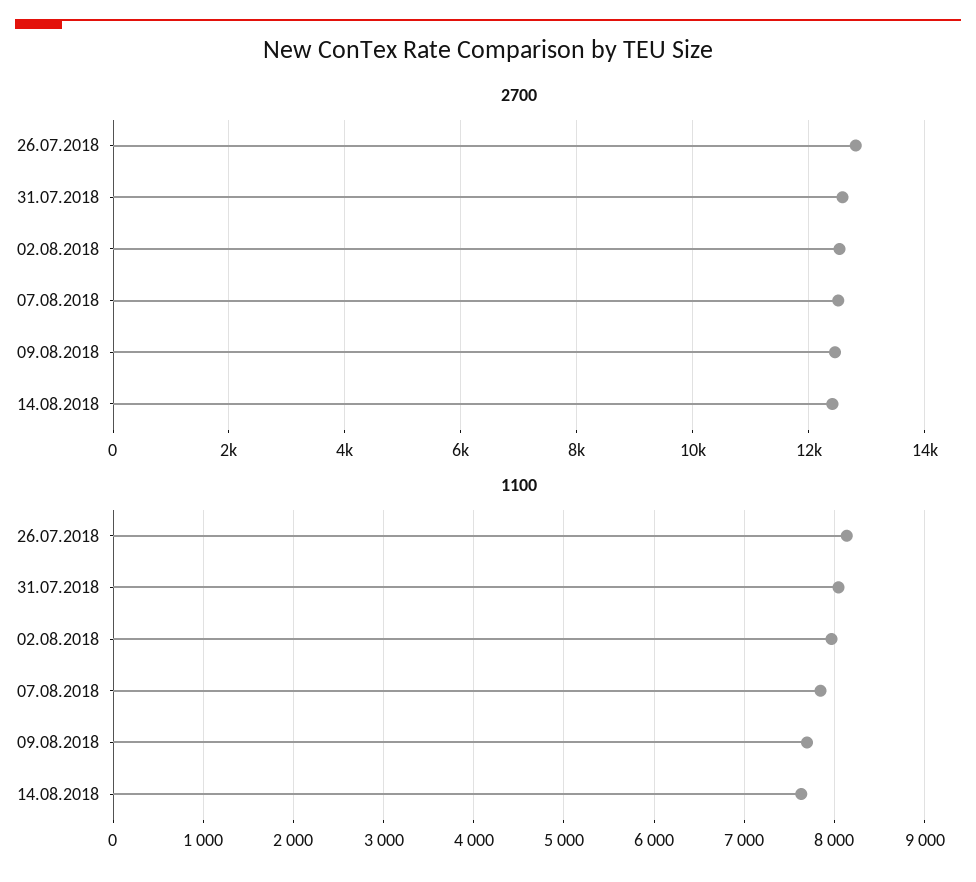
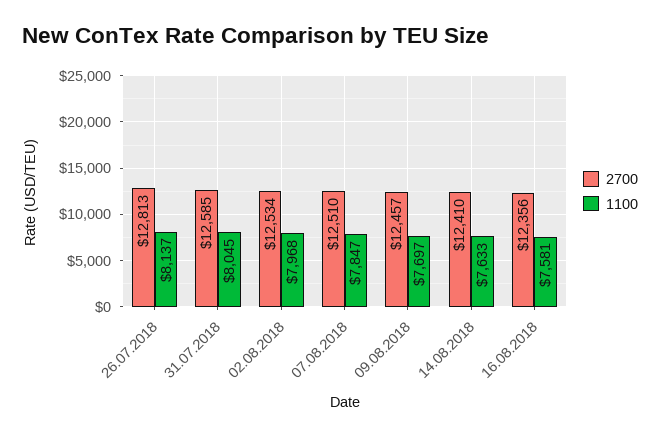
2700, 16.08.2018: none -> 12356
1100, 16.08.2018: none -> 7581

